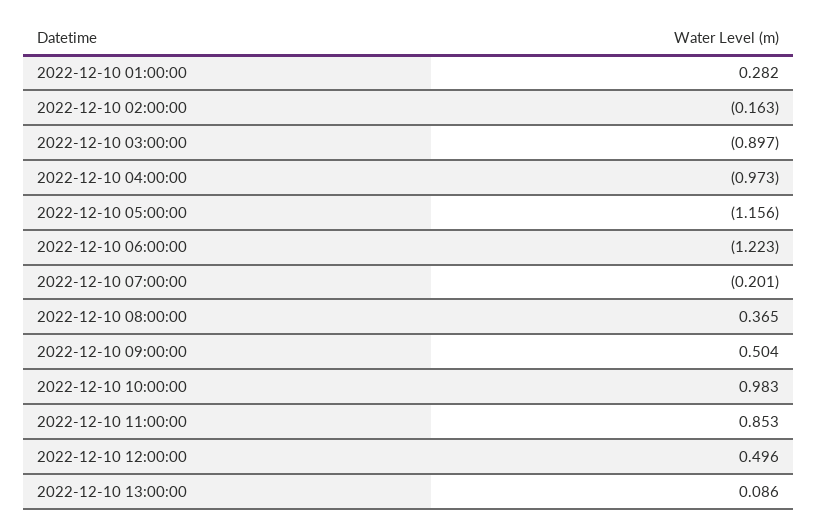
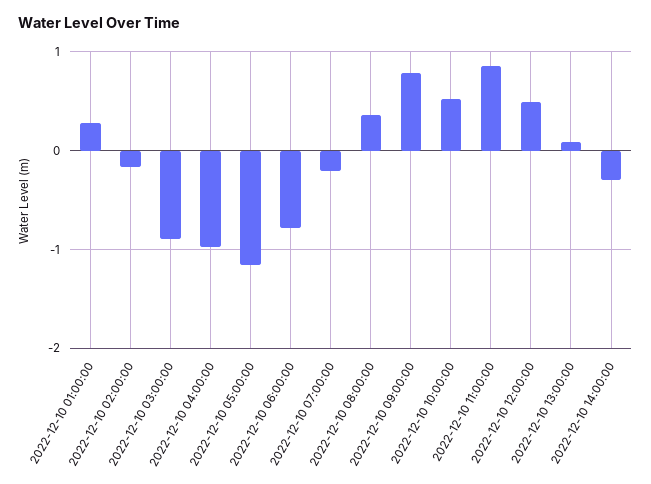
2022-12-10 06:00:00: -1.223 -> -0.8
2022-12-10 09:00:00: 0.504 -> 0.8
2022-12-10 10:00:00: 0.983 -> 0.5
2022-12-10 14:00:00: none -> -0.3

